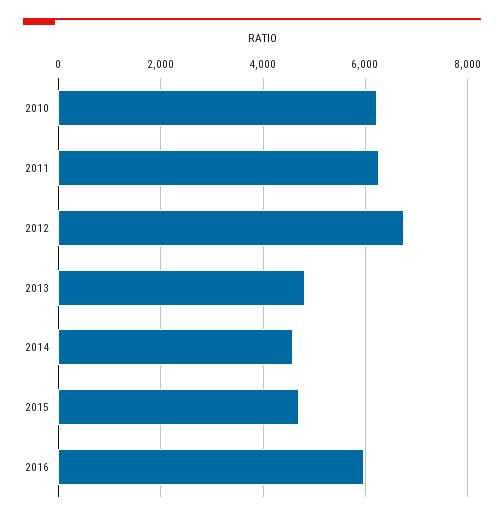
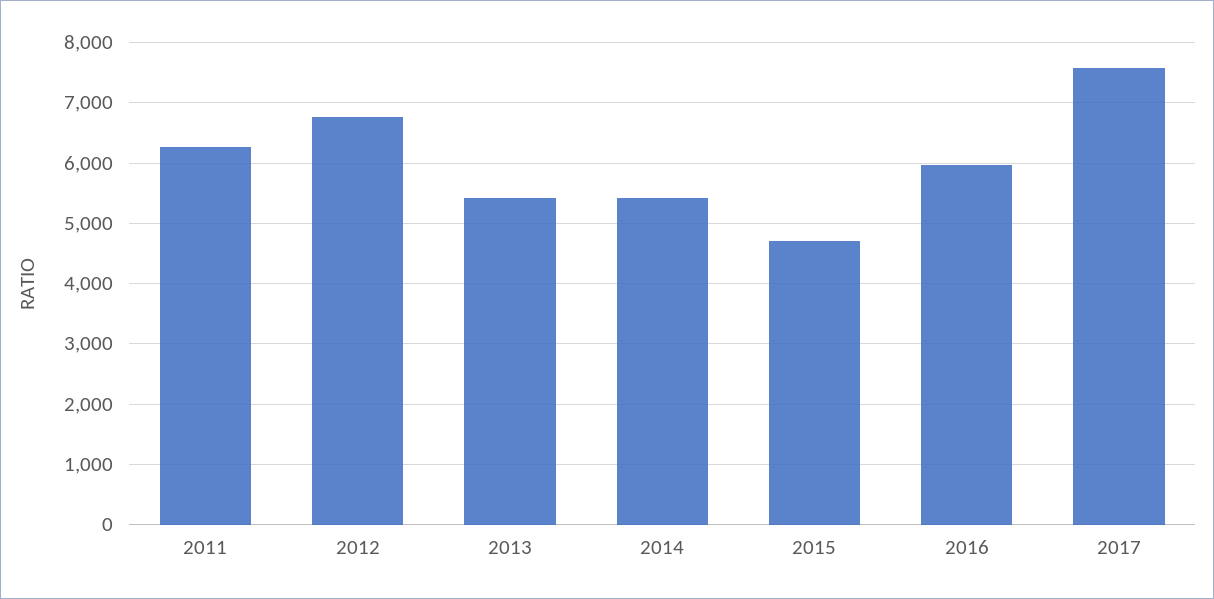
2010: 6200 -> none
2013: 4800 -> 5400
2014: 4600 -> 5400
2017: none -> 7600

